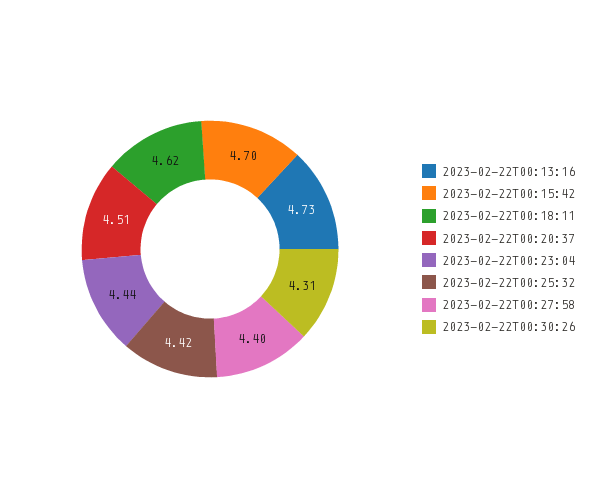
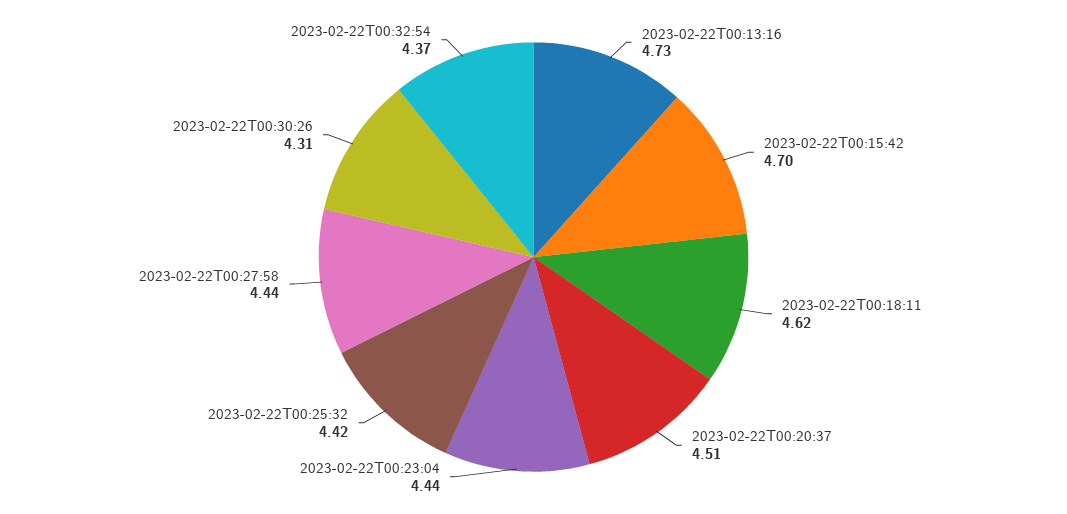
2023-02-22T00:27:58: 4.4 -> 4.44
2023-02-22T00:32:54: none -> 4.37

